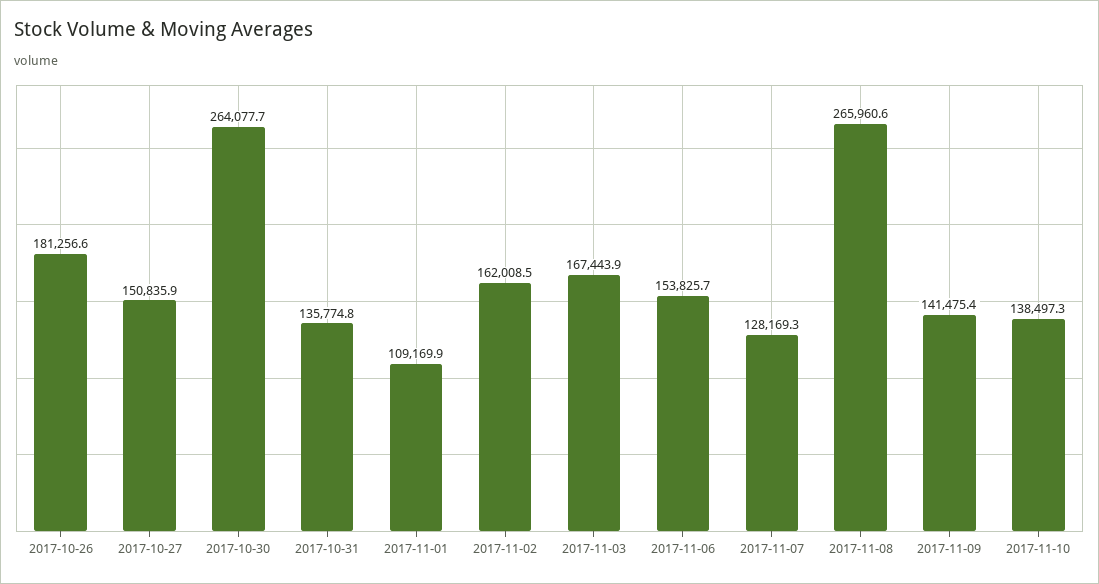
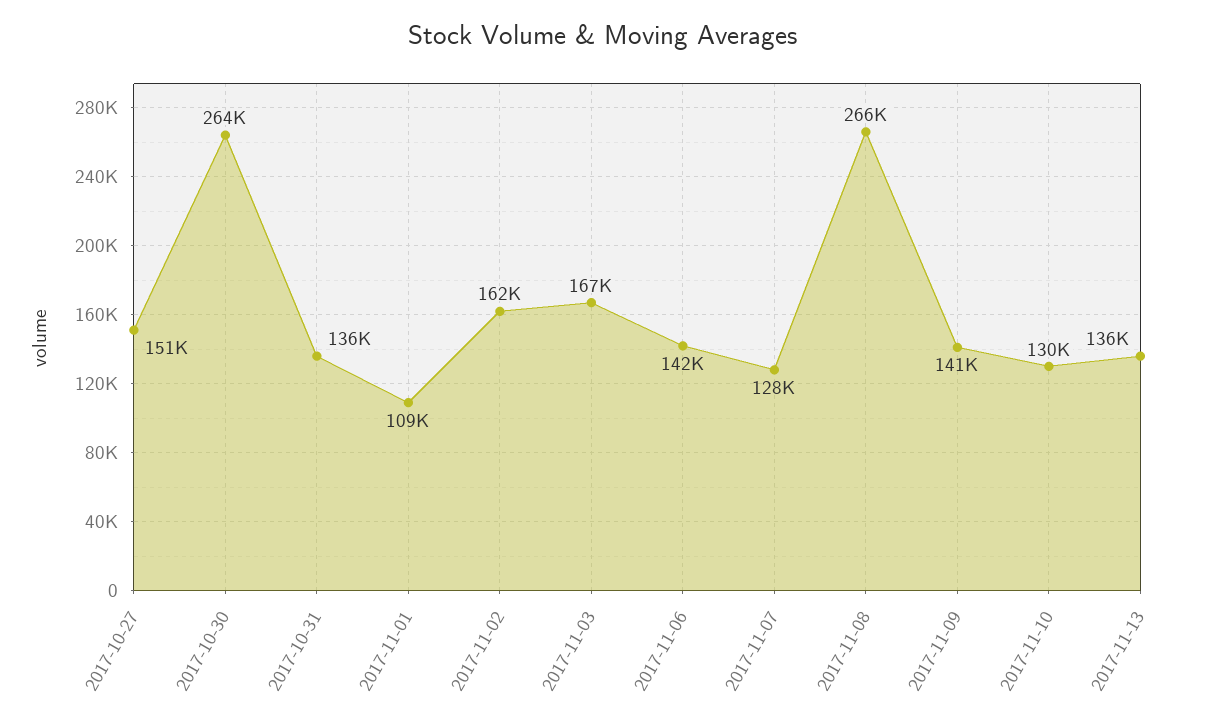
2017-10-26: 181256.6 -> none
2017-11-06: 153825.7 -> 142000
2017-11-10: 138497.3 -> 130000
2017-11-13: none -> 136000

